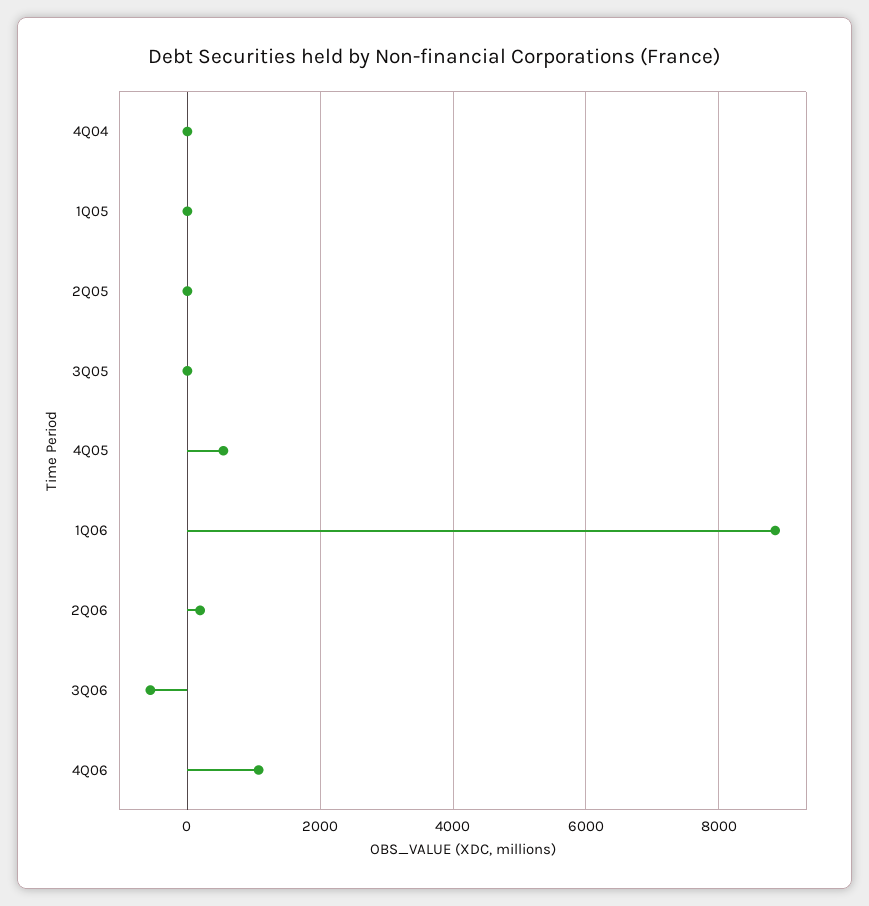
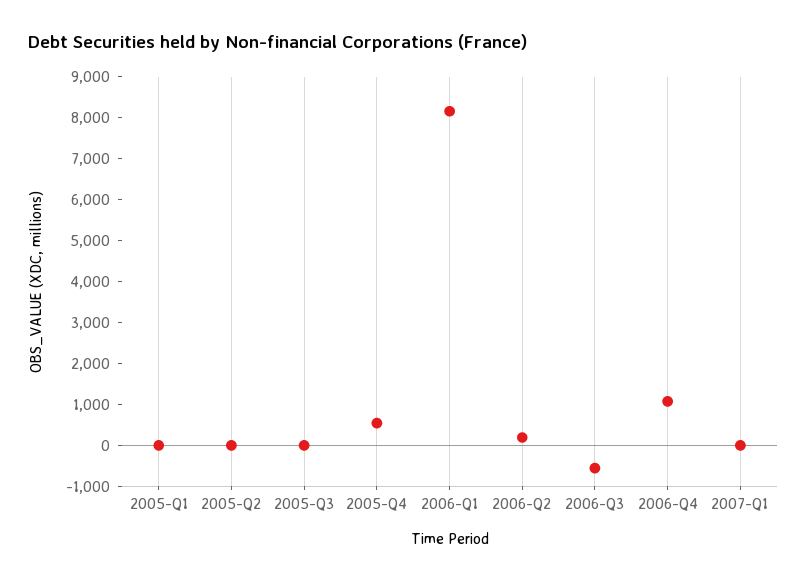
4Q04: 0 -> none
1Q06: 8800 -> 8200
2007-Q1: none -> 0

